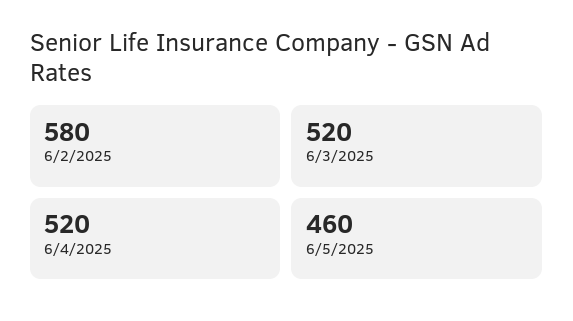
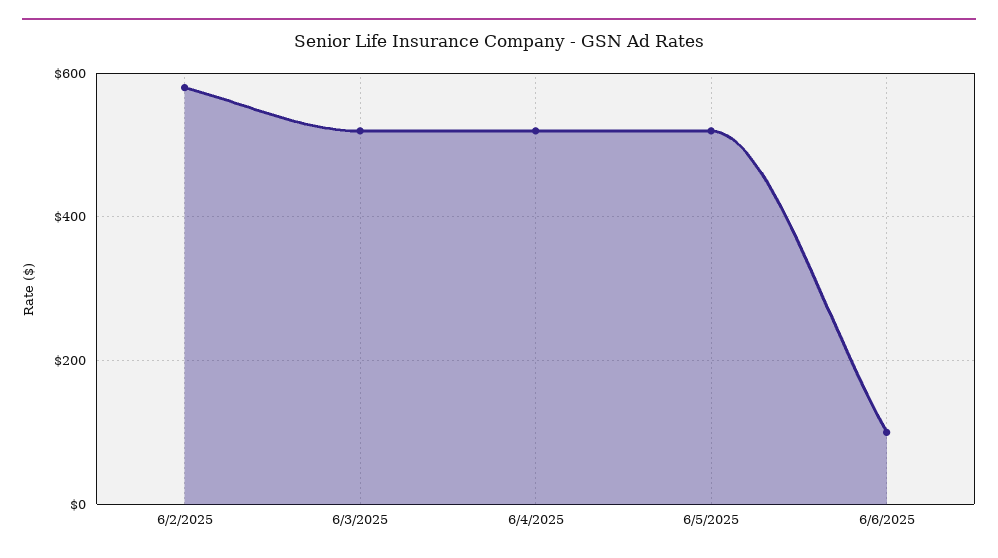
6/5/2025: 460 -> 520
6/6/2025: none -> 100

